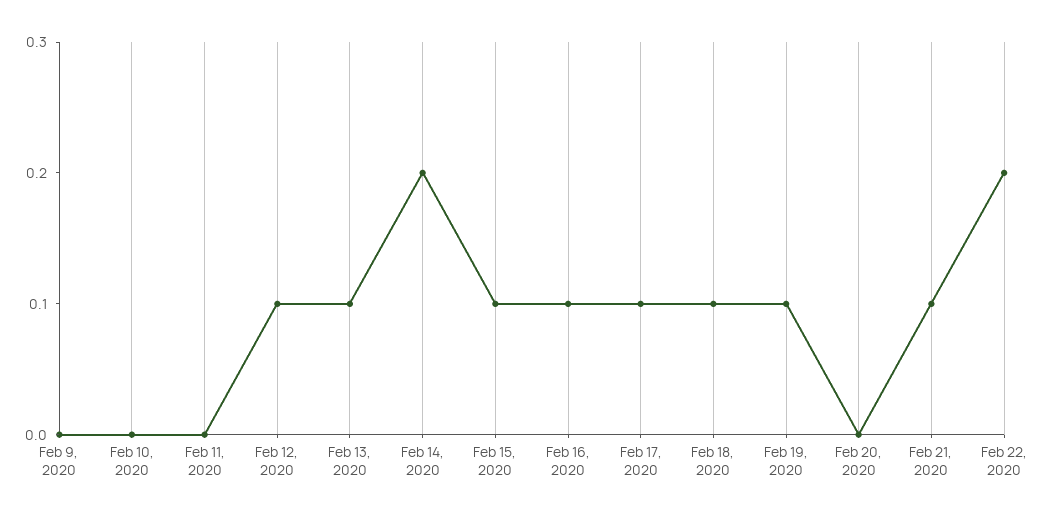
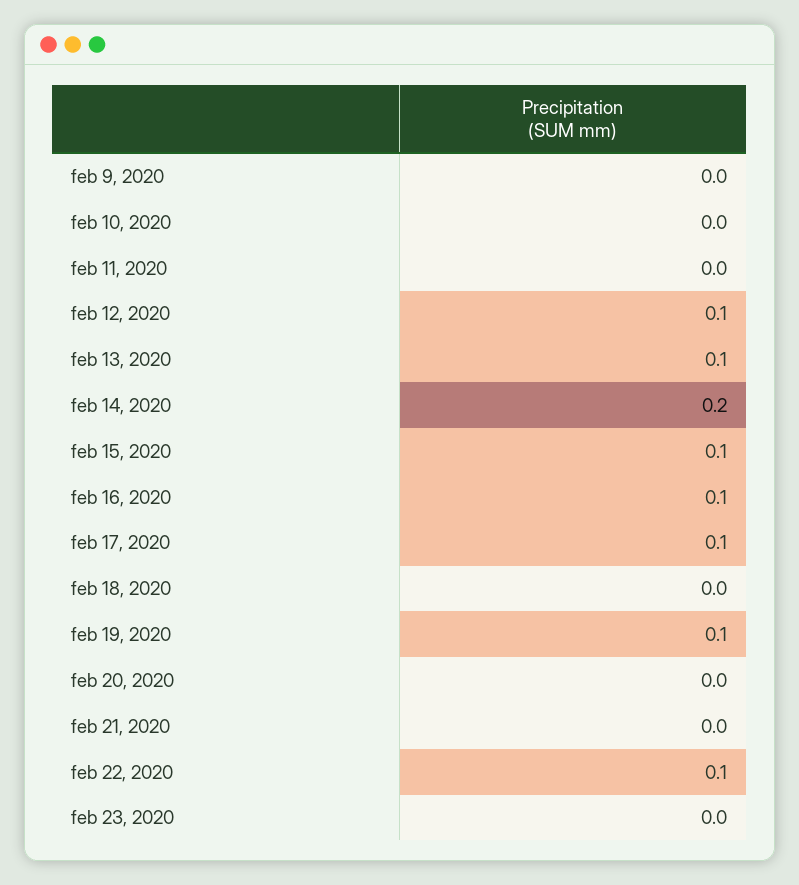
Feb 18, 2020: 0.1 -> 0
Feb 21, 2020: 0.1 -> 0
Feb 22, 2020: 0.2 -> 0.1
feb 23, 2020: none -> 0

